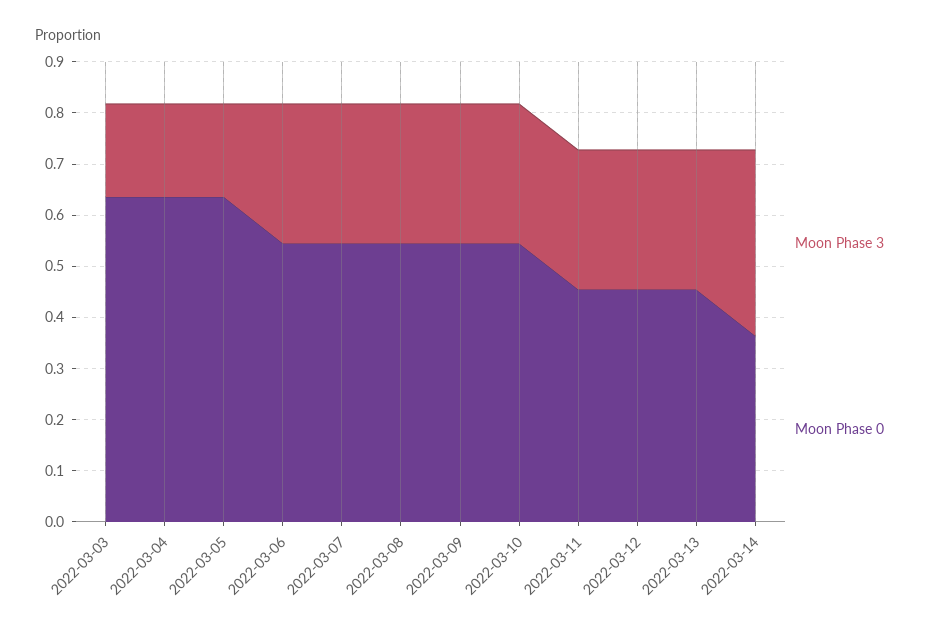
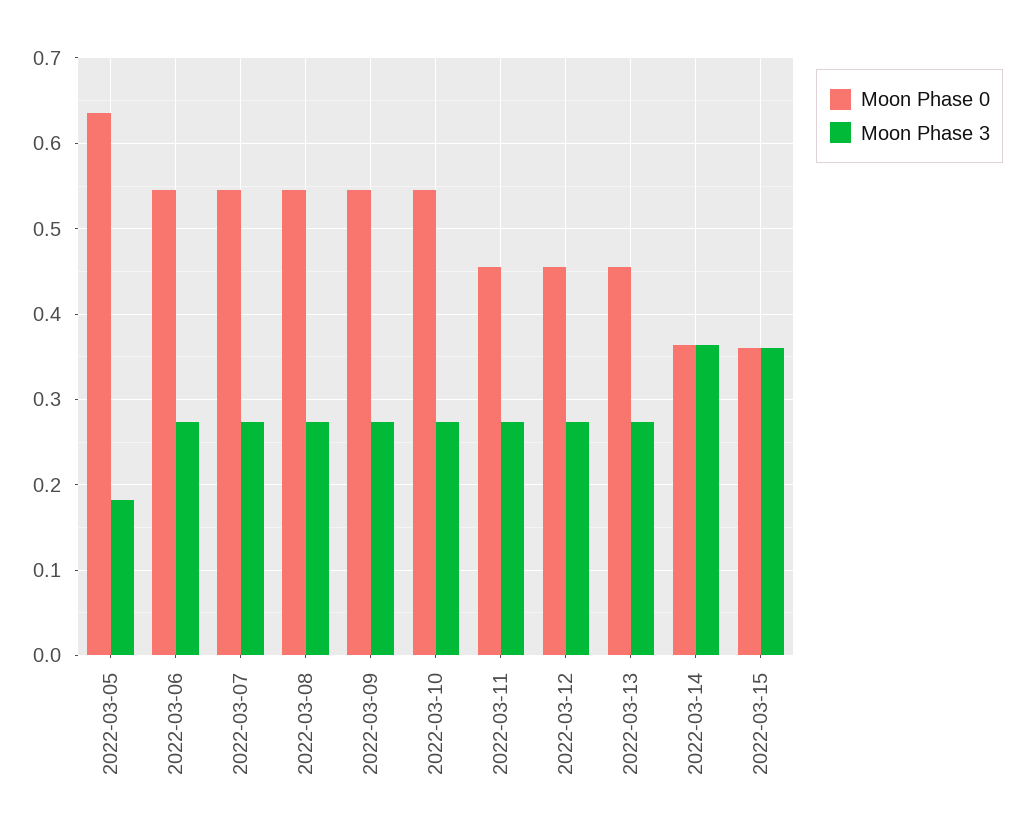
Moon Phase 3, 2022-03-03: 0.18 -> none
Moon Phase 0, 2022-03-03: 0.64 -> none
Moon Phase 3, 2022-03-04: 0.18 -> none
Moon Phase 0, 2022-03-04: 0.64 -> none
Moon Phase 0, 2022-03-15: none -> 0.36
Moon Phase 3, 2022-03-15: none -> 0.36

